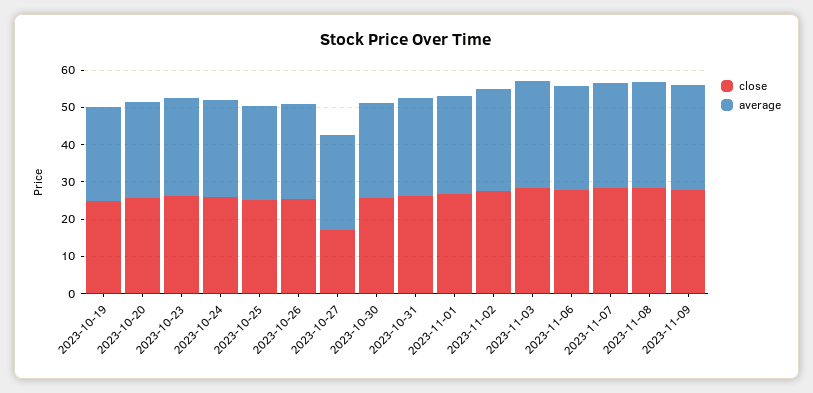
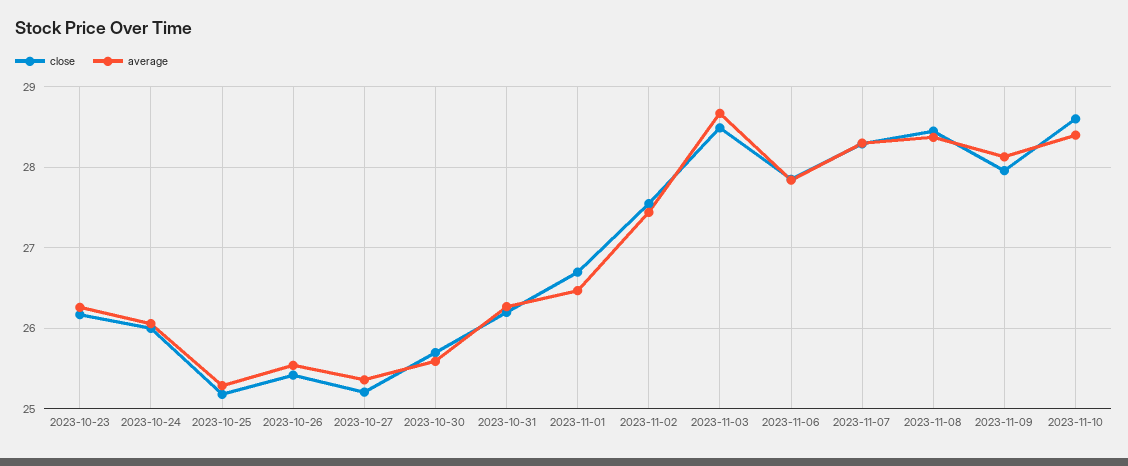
close, 2023-10-19: 25 -> none
average, 2023-10-19: 25 -> none
close, 2023-10-20: 25 -> none
average, 2023-10-20: 25 -> none
close, 2023-10-27: 17.5 -> 25.2
close, 2023-11-10: none -> 28.6
average, 2023-11-10: none -> 28.4

